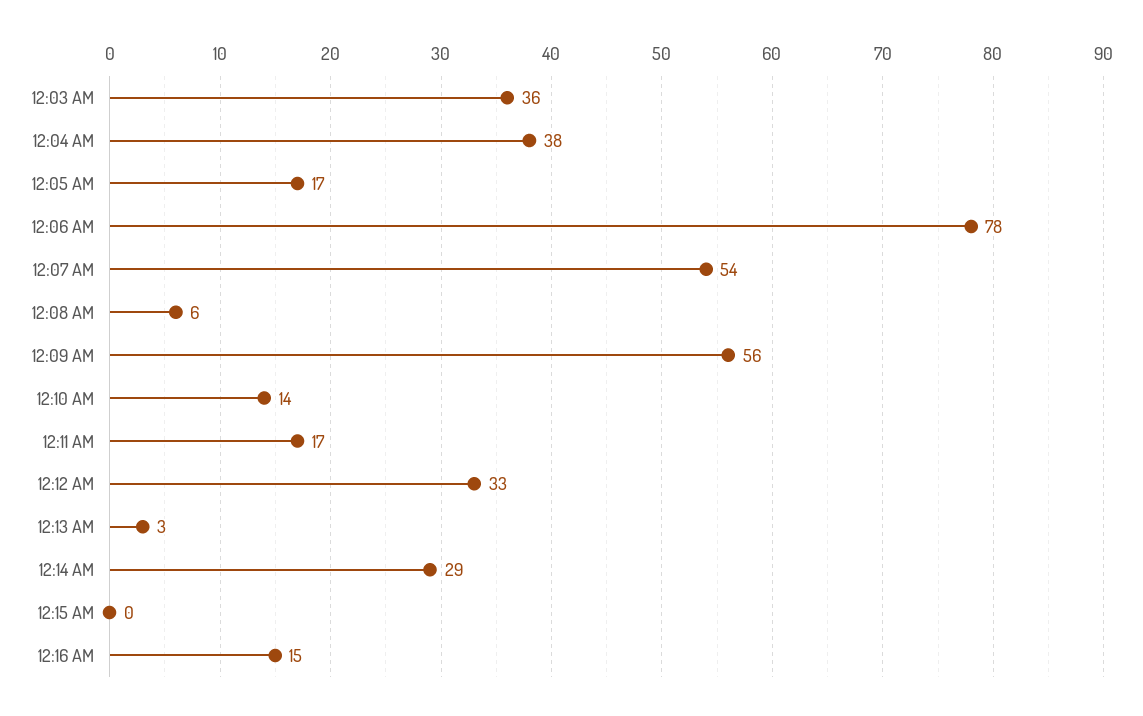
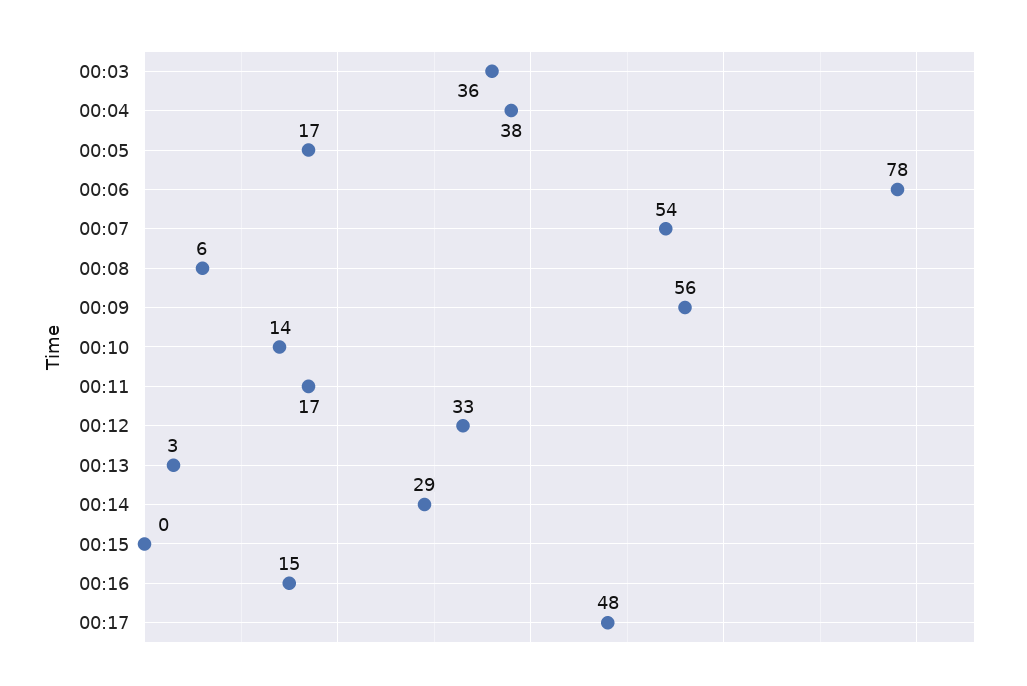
00:17: none -> 48

